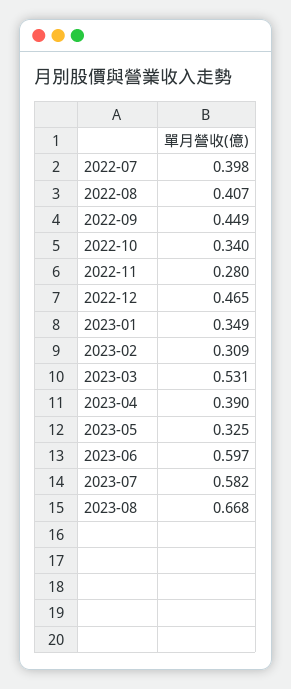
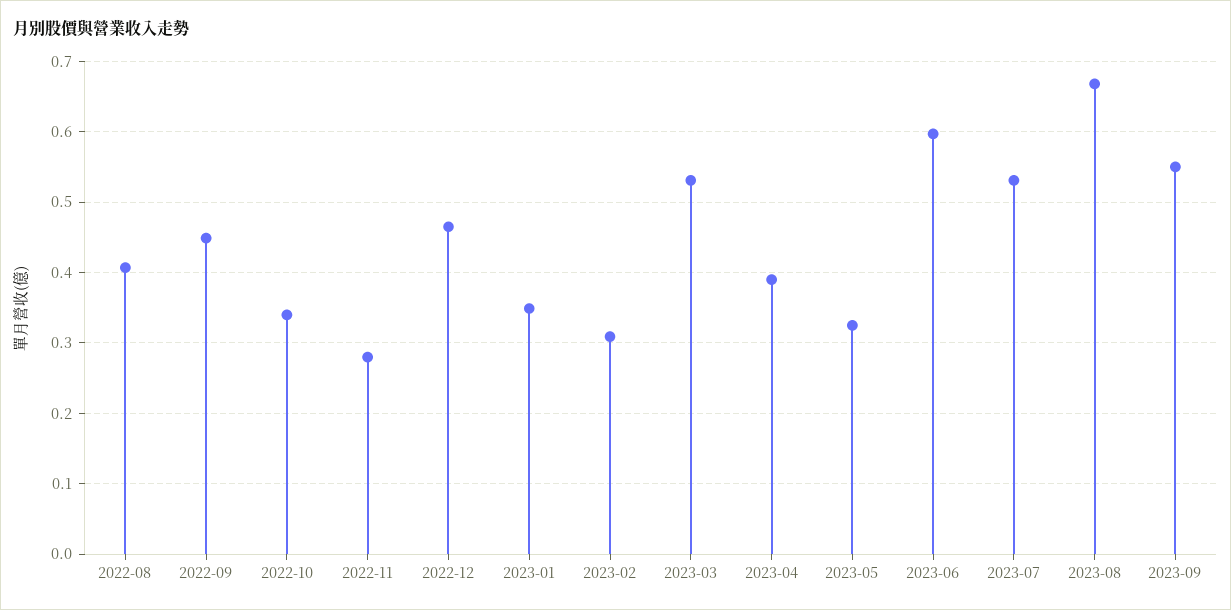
2022-07: 0.398 -> none
2023-07: 0.582 -> 0.53
2023-09: none -> 0.55

